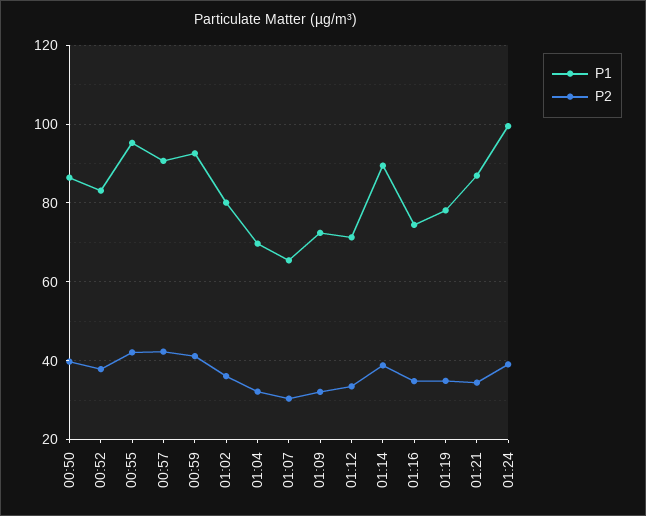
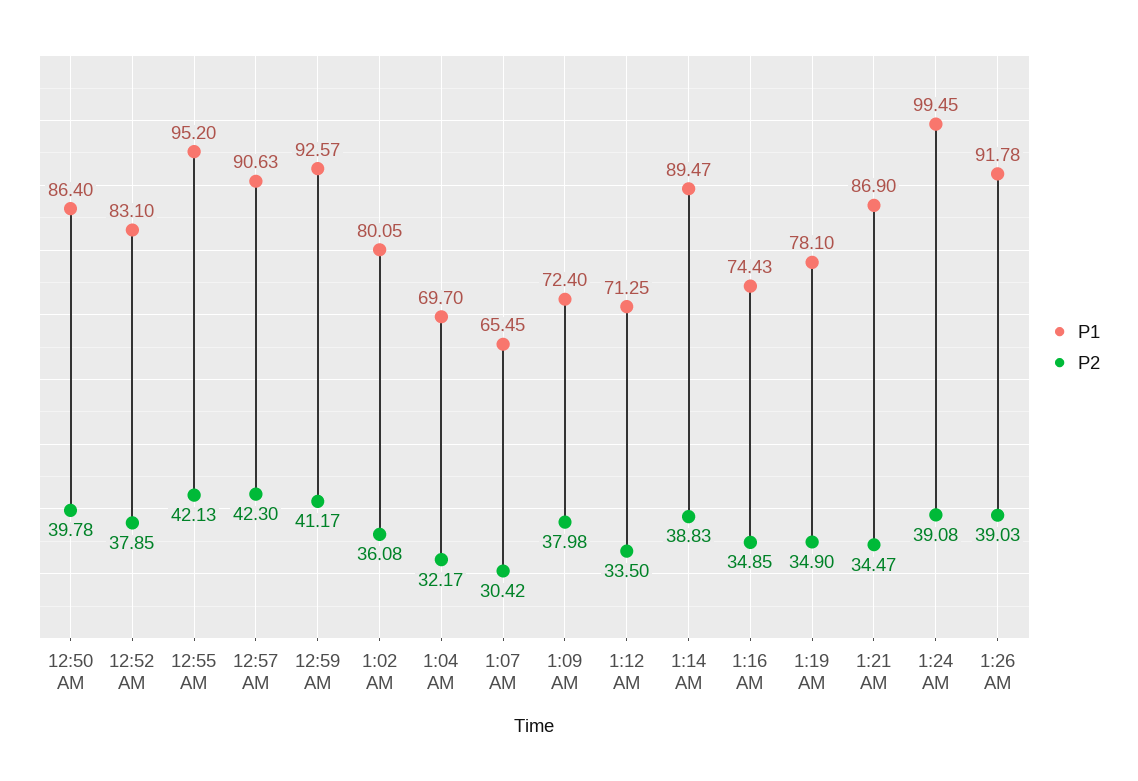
P2, 01:09: 32 -> 37.98
P1, 1:26 AM: none -> 91.78
P2, 1:26 AM: none -> 39.03

